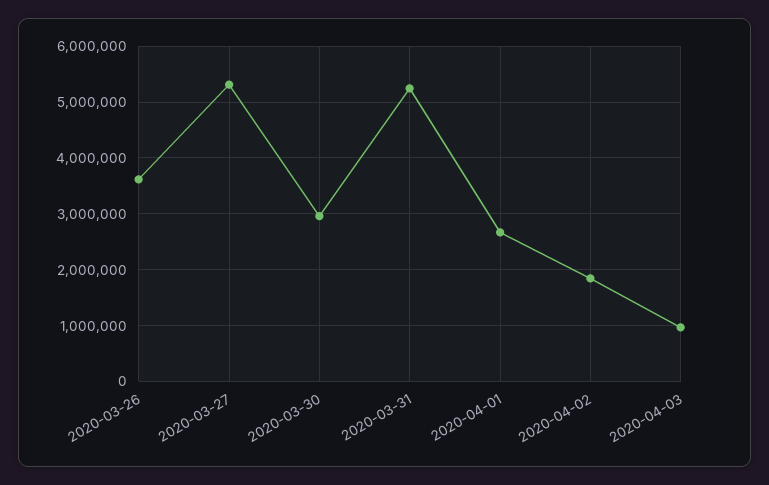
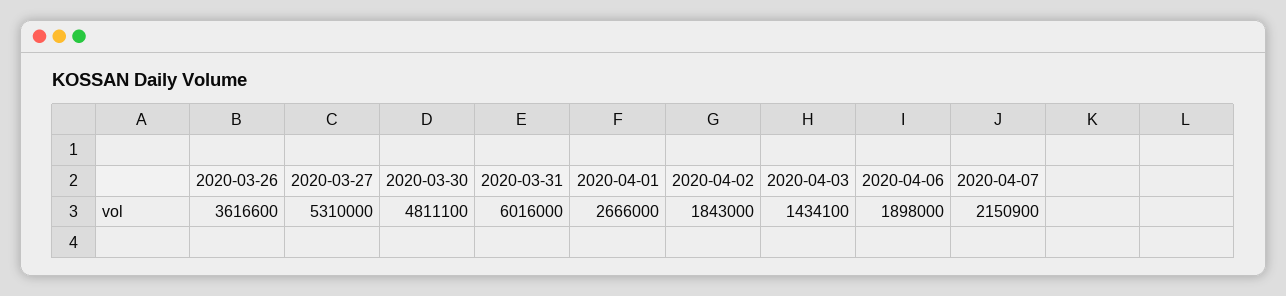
2020-03-30: 3000000 -> 4811100
2020-03-31: 5200000 -> 6016000
2020-04-03: 1000000 -> 1434100
2020-04-06: none -> 1898000
2020-04-07: none -> 2150900

